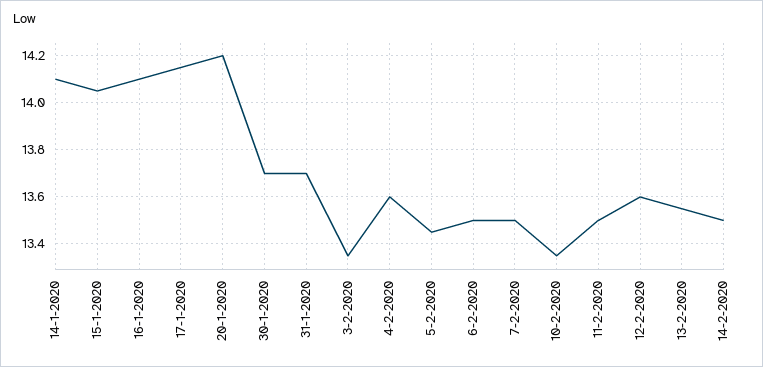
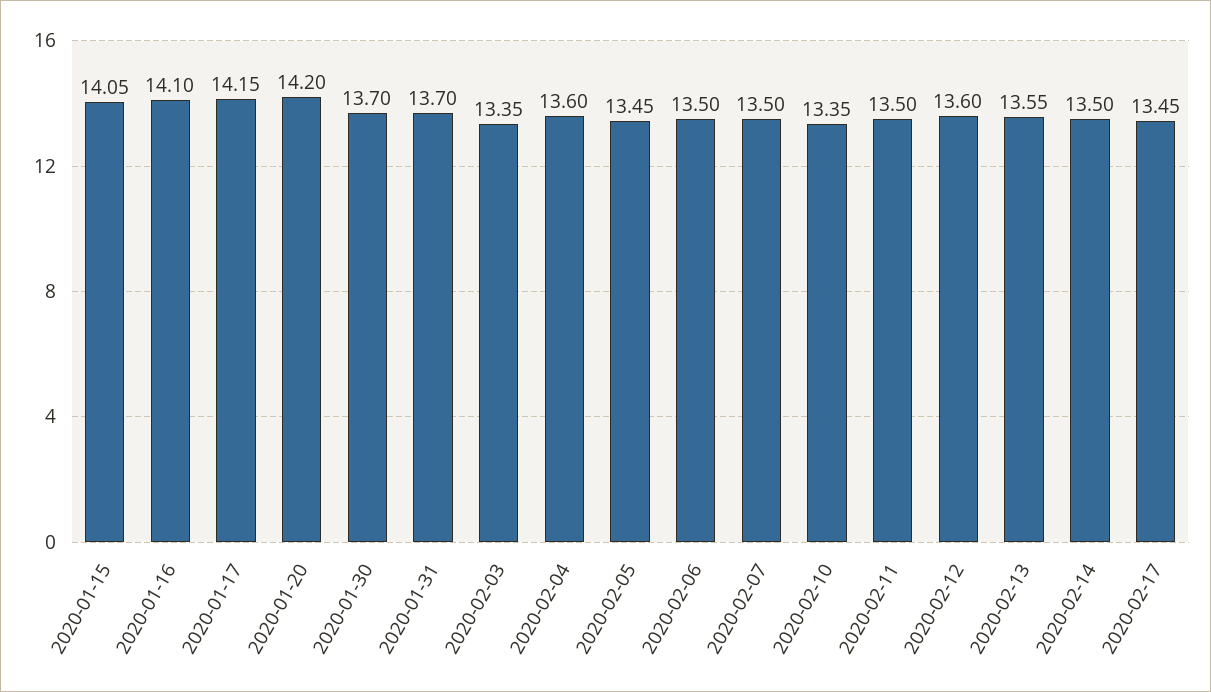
14-1-2020: 14.1 -> none
2020-02-17: none -> 13.45

